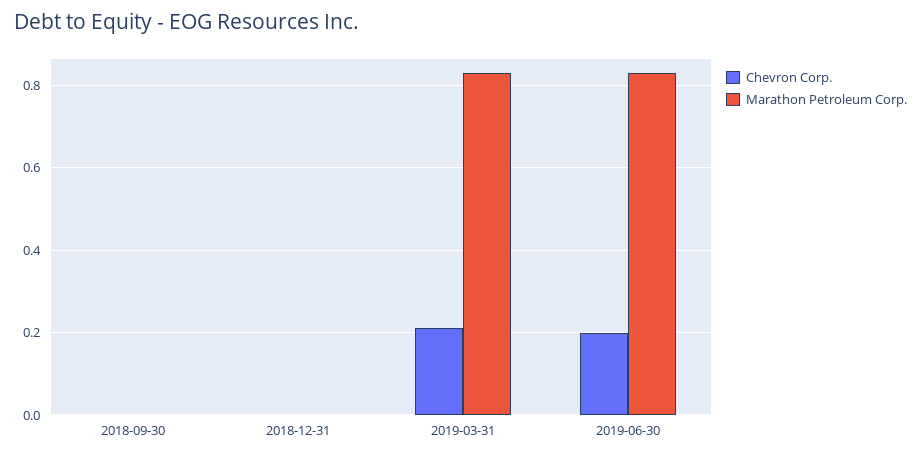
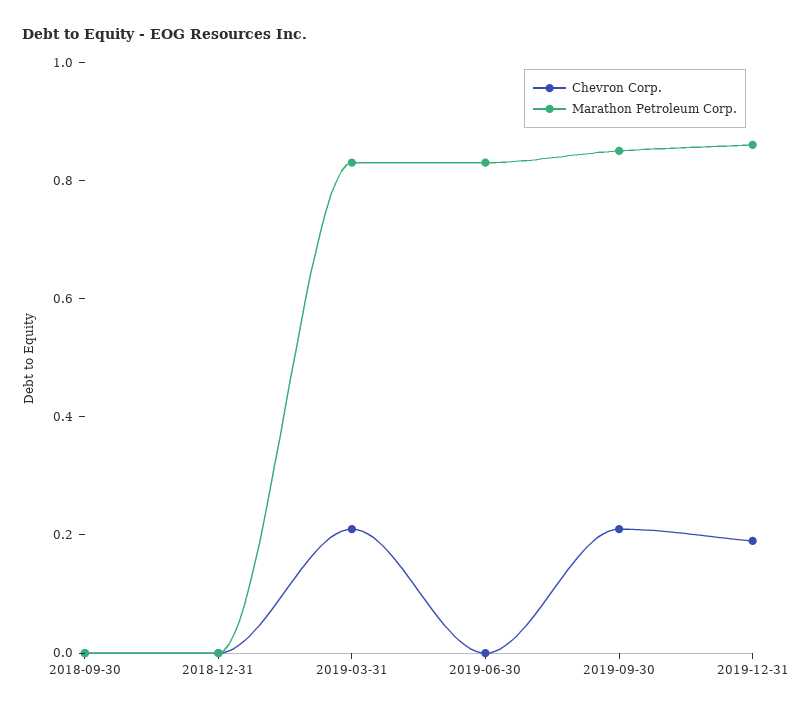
Chevron Corp., 2019-06-30: 0.2 -> 0
Chevron Corp., 2019-09-30: none -> 0.2
Marathon Petroleum Corp., 2019-09-30: none -> 0.85
Chevron Corp., 2019-12-31: none -> 0.2
Marathon Petroleum Corp., 2019-12-31: none -> 0.85

